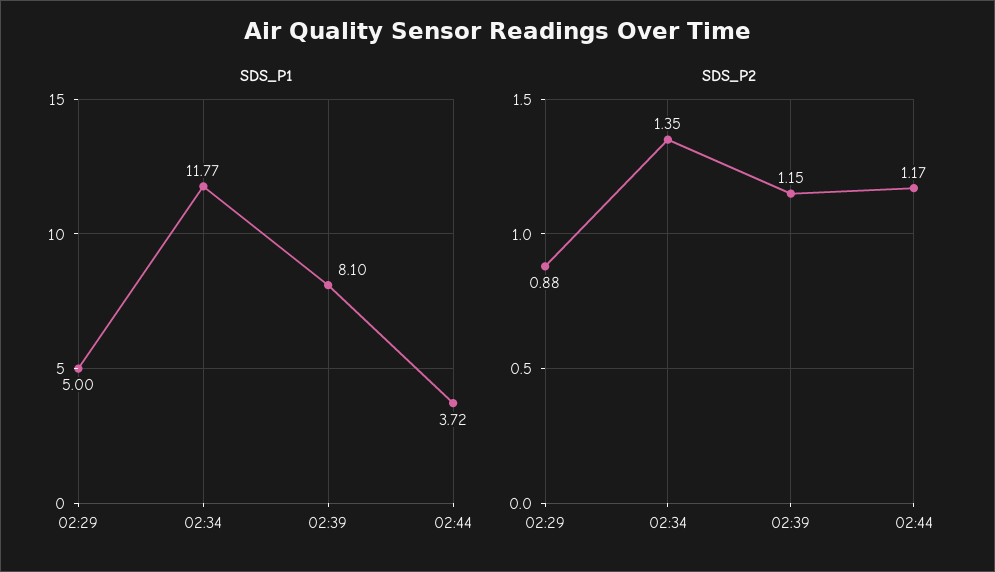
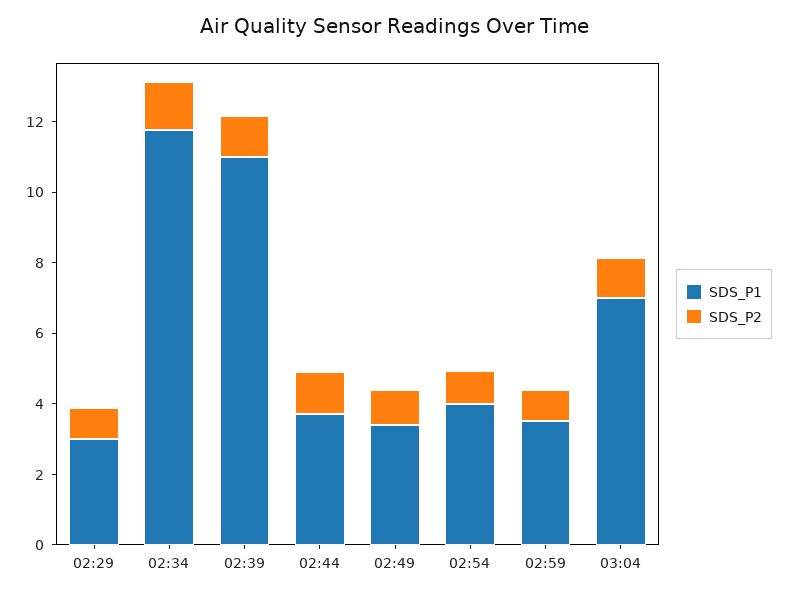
SDS_P1, 02:29: 5 -> 3
SDS_P1, 02:39: 8.1 -> 11
SDS_P1, 02:49: none -> 3.5
SDS_P2, 02:49: none -> 1
SDS_P1, 02:54: none -> 4
SDS_P2, 02:54: none -> 1
SDS_P1, 02:59: none -> 3.5
SDS_P2, 02:59: none -> 1
SDS_P1, 03:04: none -> 7
SDS_P2, 03:04: none -> 1

